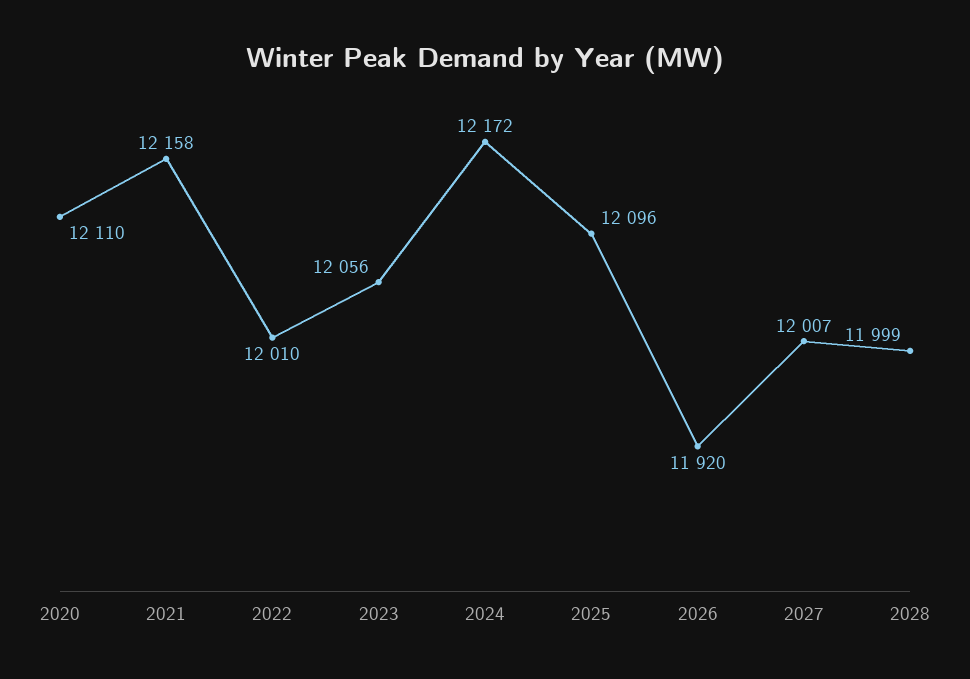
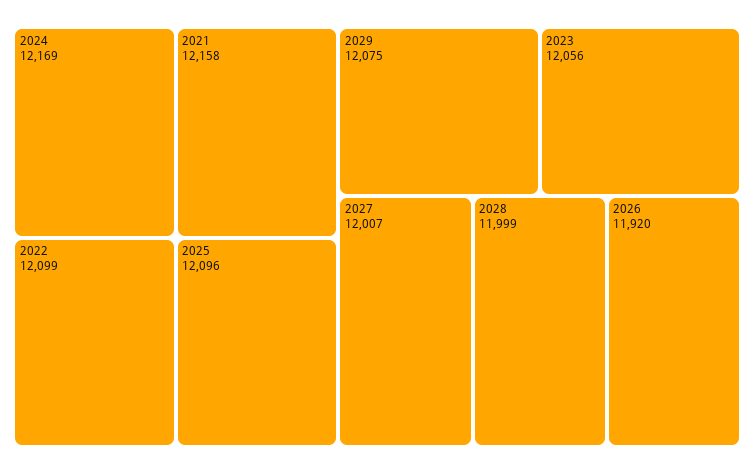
2020: 12110 -> none
2022: 12010 -> 12099
2024: 12172 -> 12169
2029: none -> 12075

